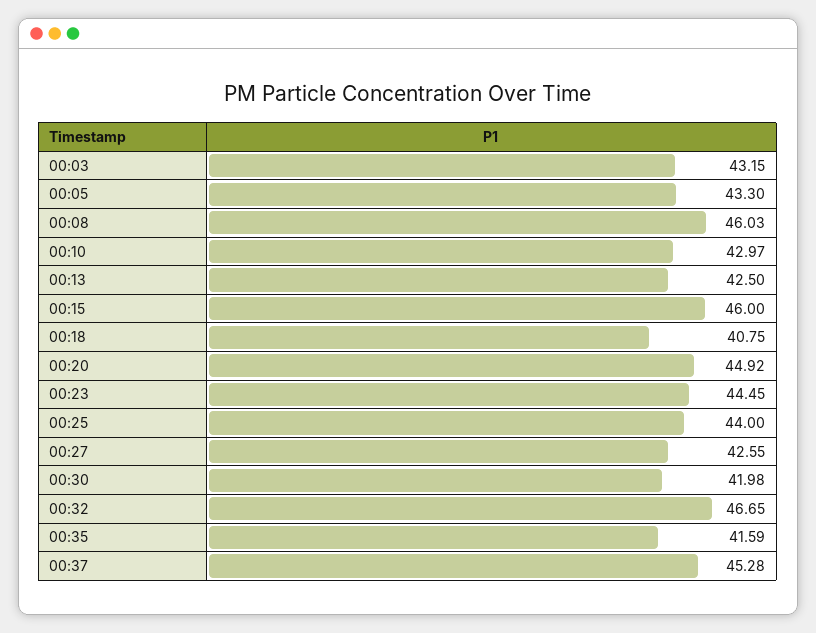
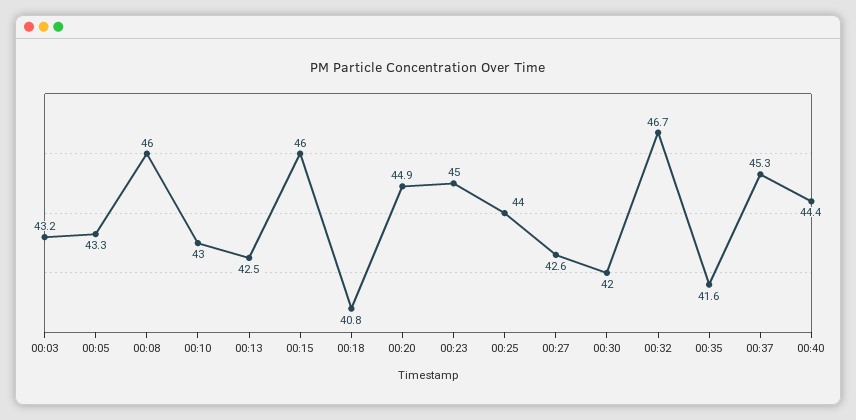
00:23: 44.45 -> 45
00:40: none -> 44.4

